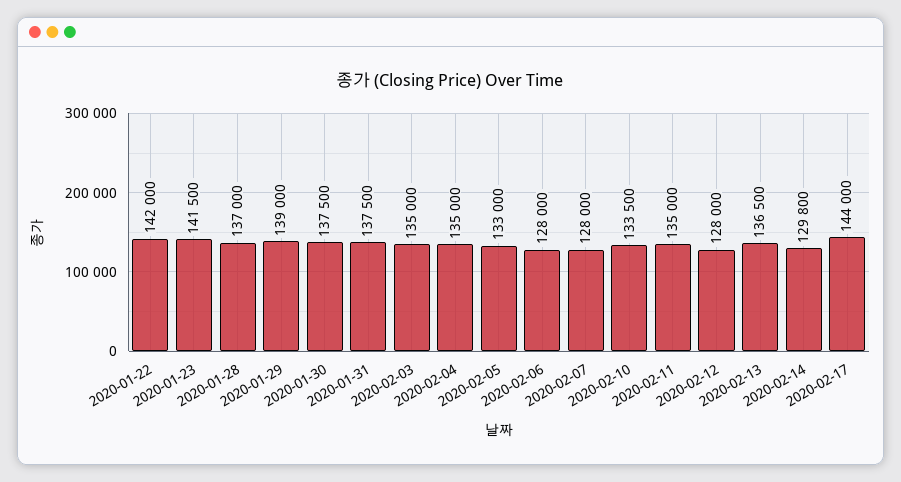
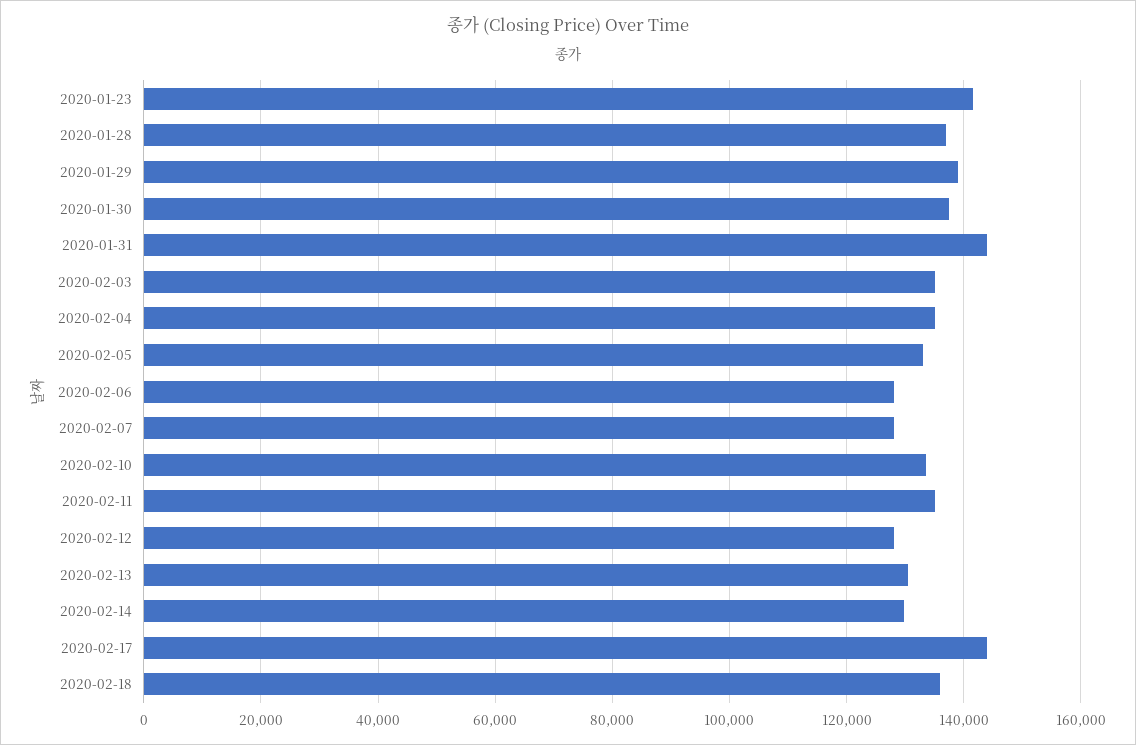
2020-01-22: 142000 -> none
2020-01-31: 137500 -> 144000
2020-02-13: 136500 -> 130000
2020-02-18: none -> 136000

